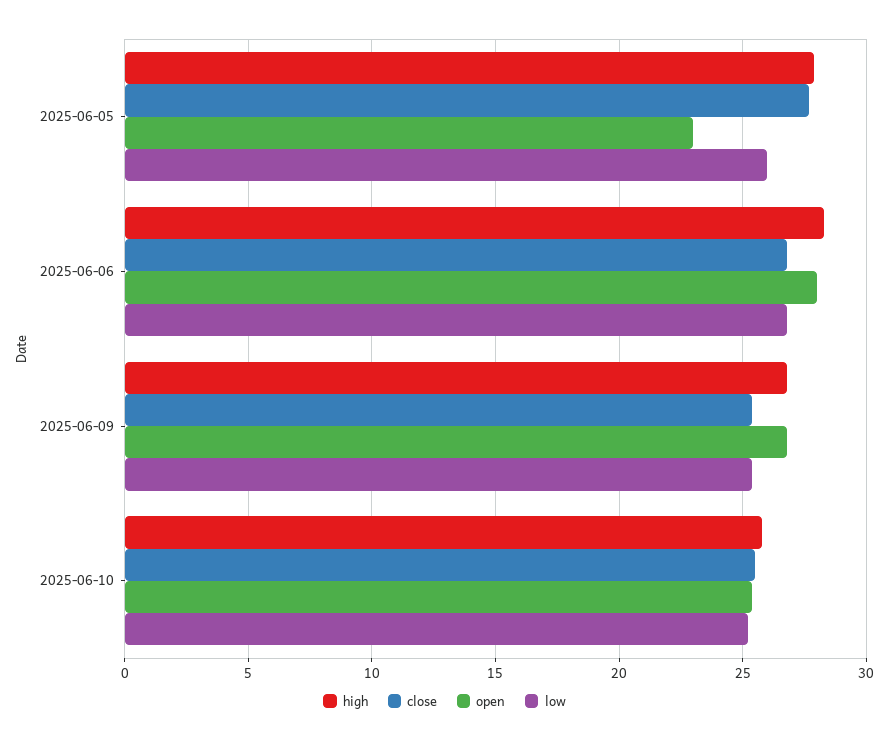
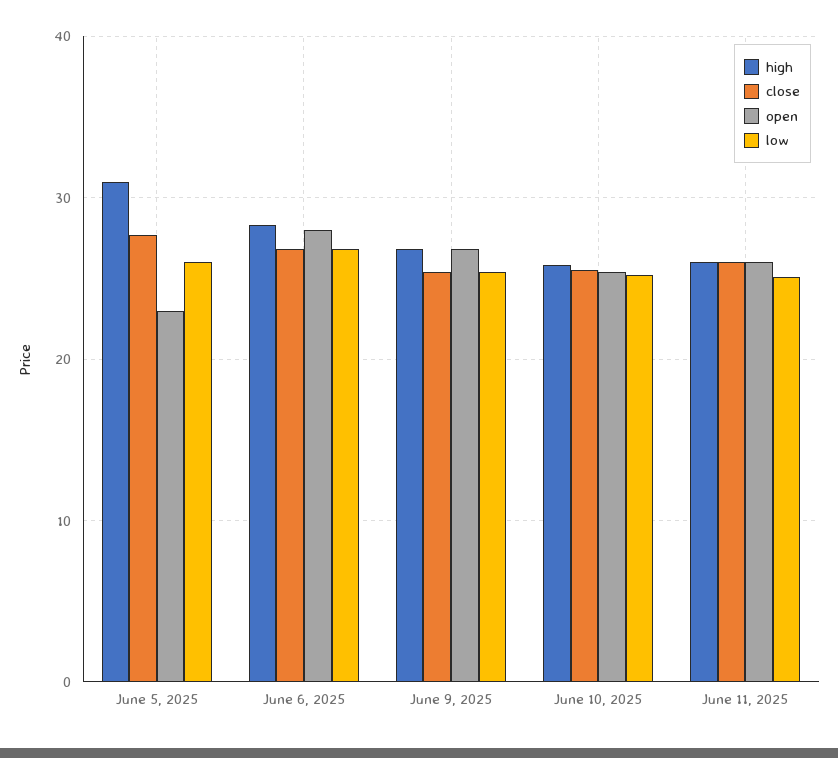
high, 2025-06-05: 28 -> 31
high, June 11, 2025: none -> 26
close, June 11, 2025: none -> 26
open, June 11, 2025: none -> 26
low, June 11, 2025: none -> 25

